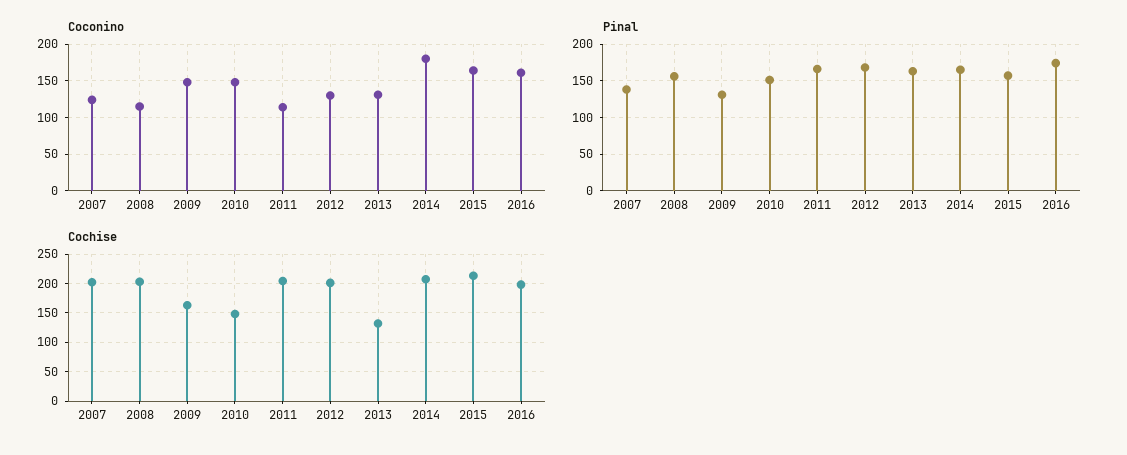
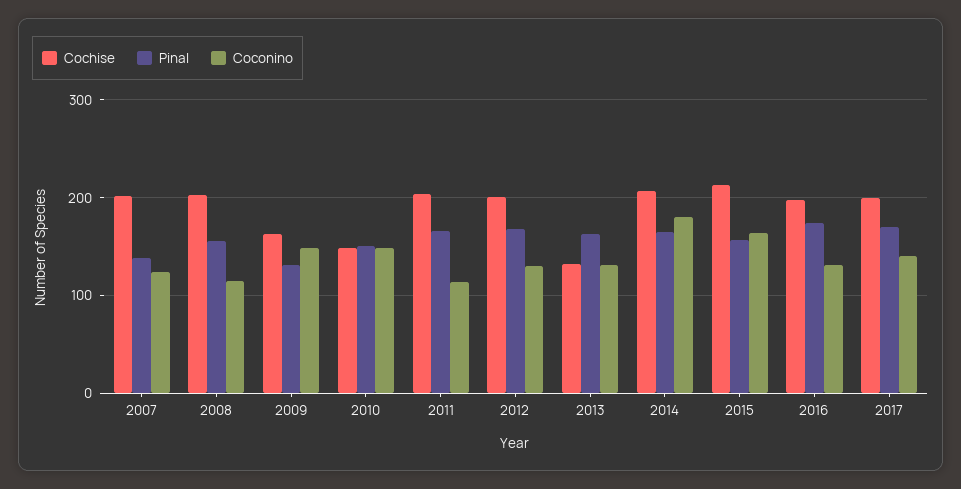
Coconino, 2016: 160 -> 130
Cochise, 2017: none -> 200
Pinal, 2017: none -> 170
Coconino, 2017: none -> 140

